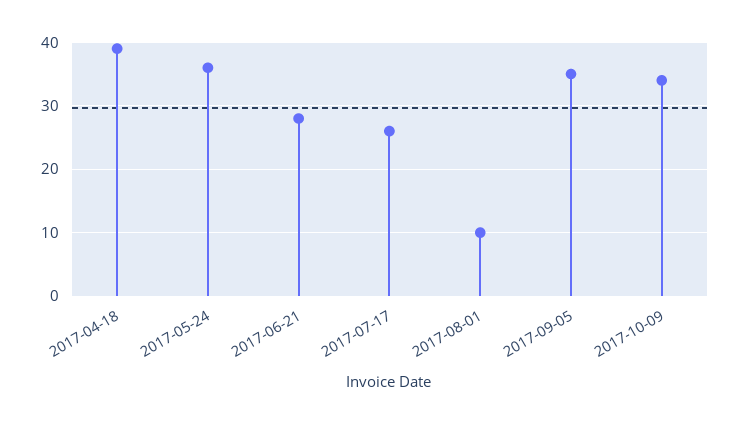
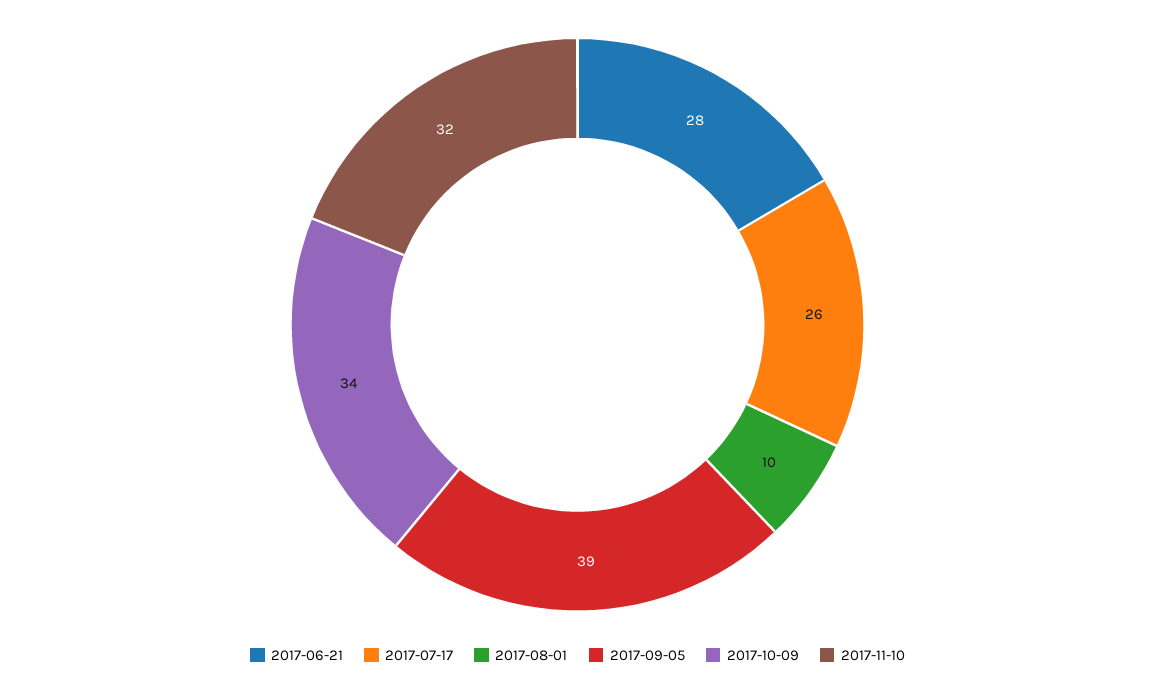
2017-04-18: 39 -> none
2017-05-24: 36 -> none
2017-09-05: 35 -> 39
2017-11-10: none -> 32

